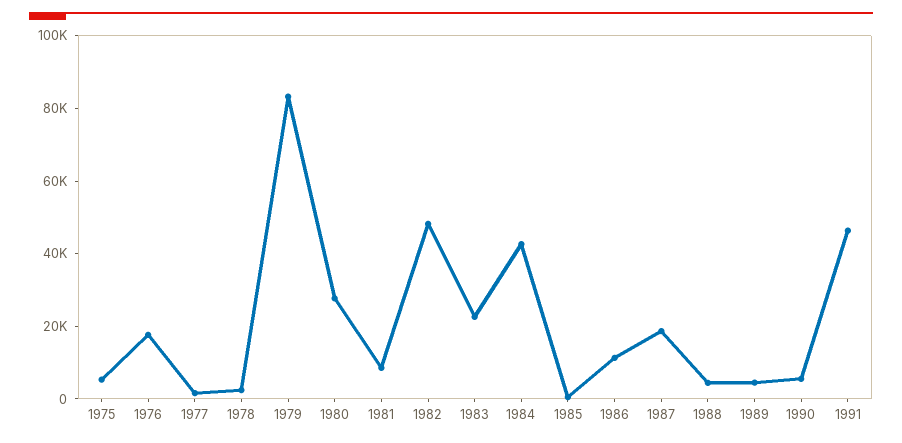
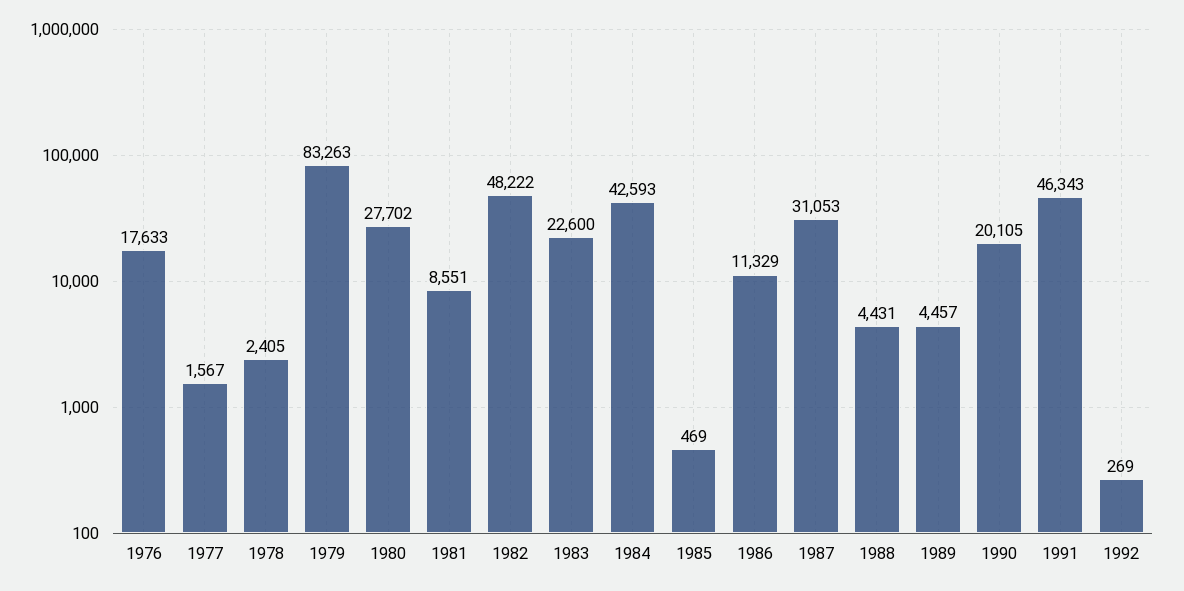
1975: 5000 -> none
1987: 20000 -> 31053
1990: 5000 -> 20105
1992: none -> 269

